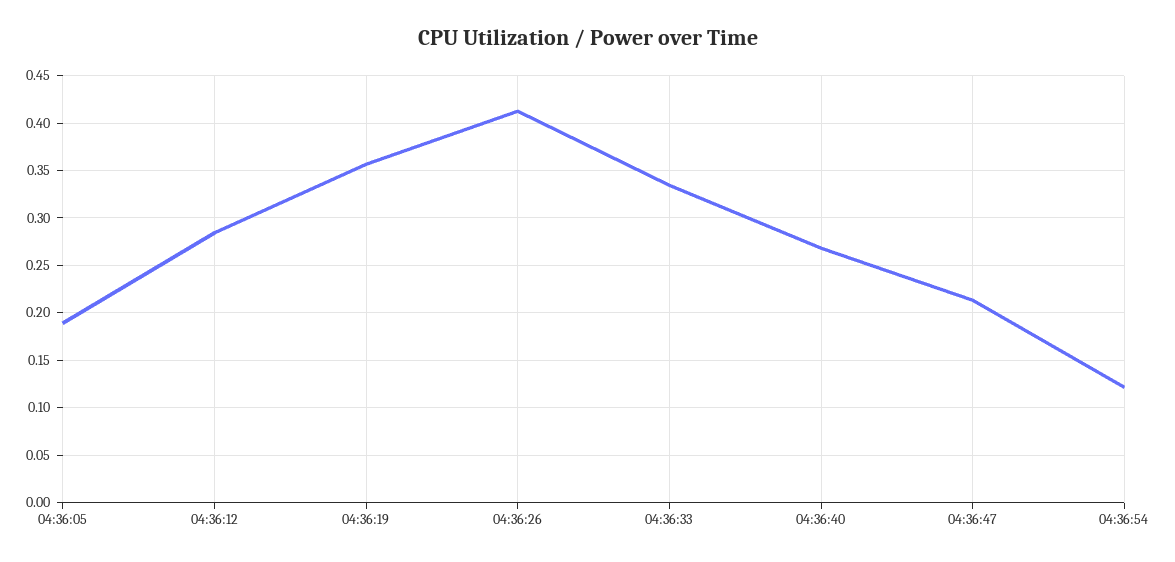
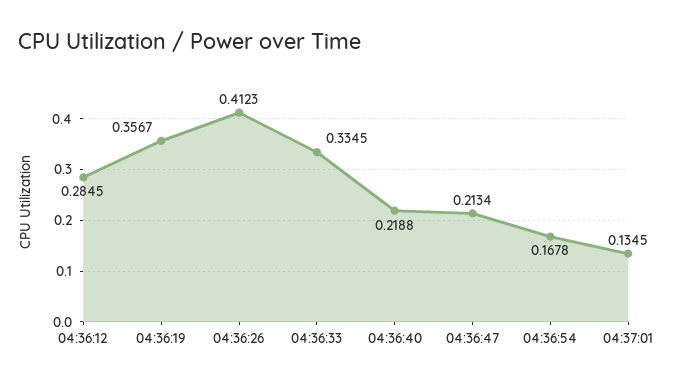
04:36:05: 0.19 -> none
04:36:40: 0.27 -> 0.2188
04:36:54: 0.12 -> 0.1678
04:37:01: none -> 0.1345

